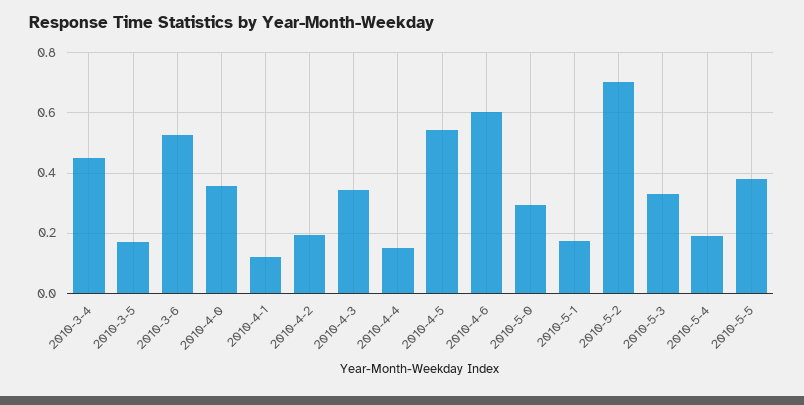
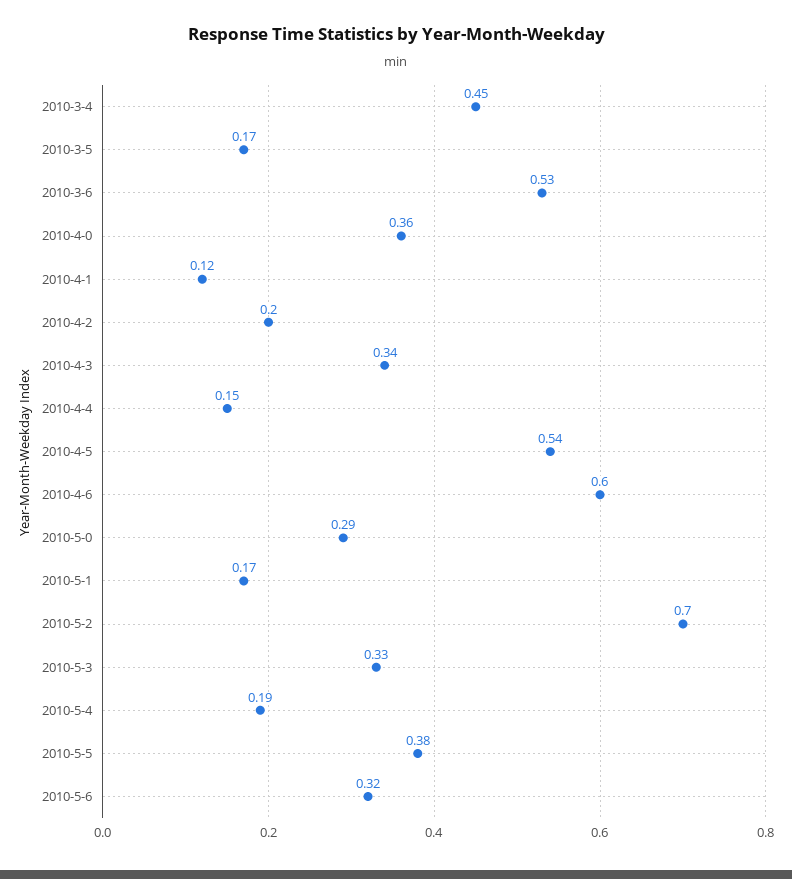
2010-5-6: none -> 0.32

